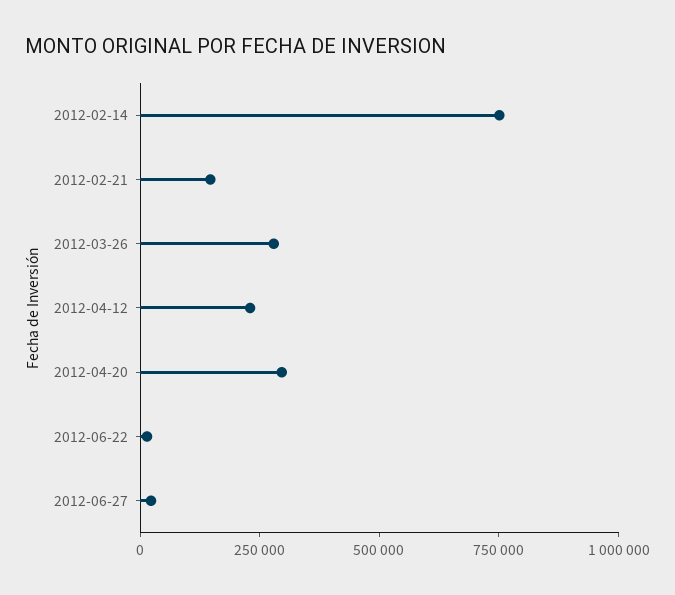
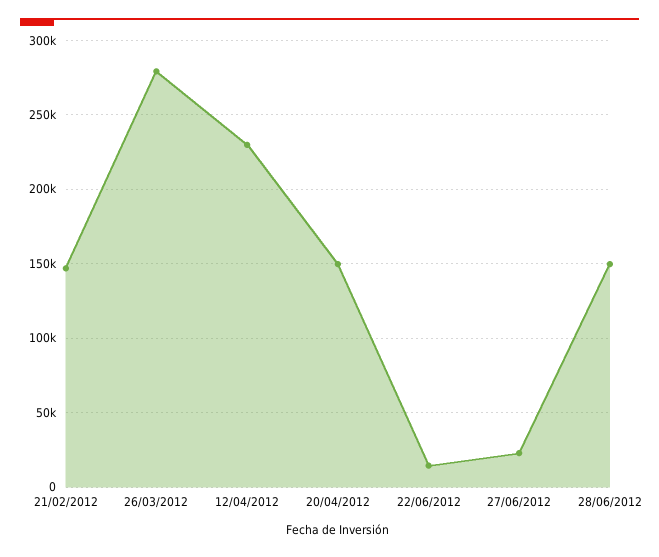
2012-02-14: 750000 -> none
2012-04-20: 300000 -> 150000
28/06/2012: none -> 150000

